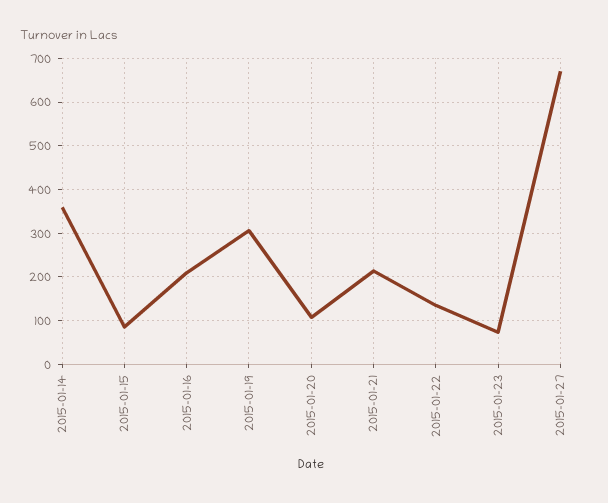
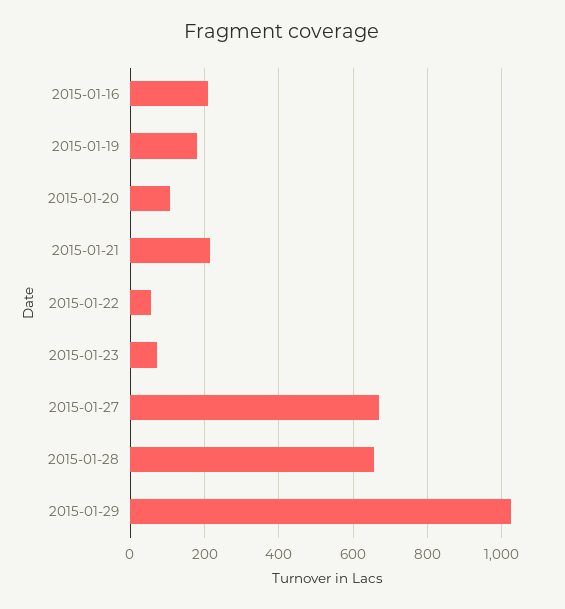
2015-01-14: 360 -> none
2015-01-15: 80 -> none
2015-01-19: 300 -> 180
2015-01-22: 140 -> 60
2015-01-28: none -> 660
2015-01-29: none -> 1020

